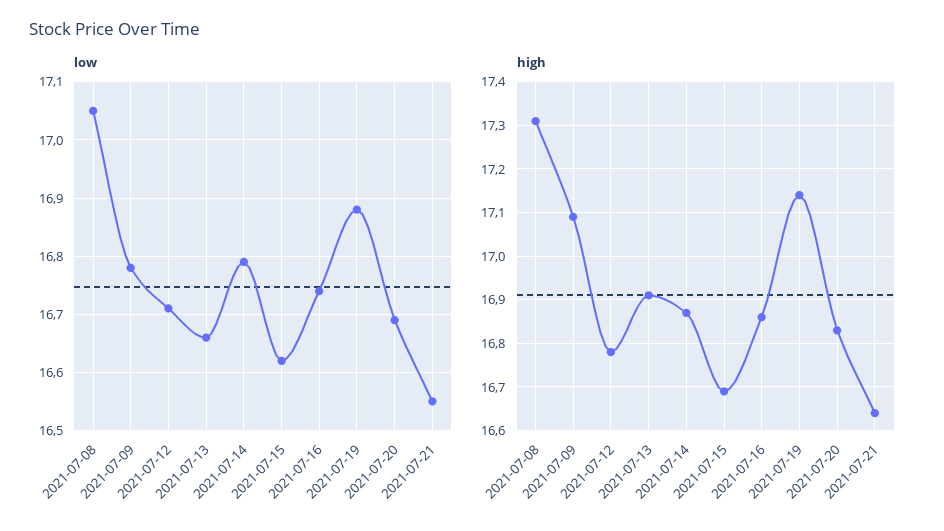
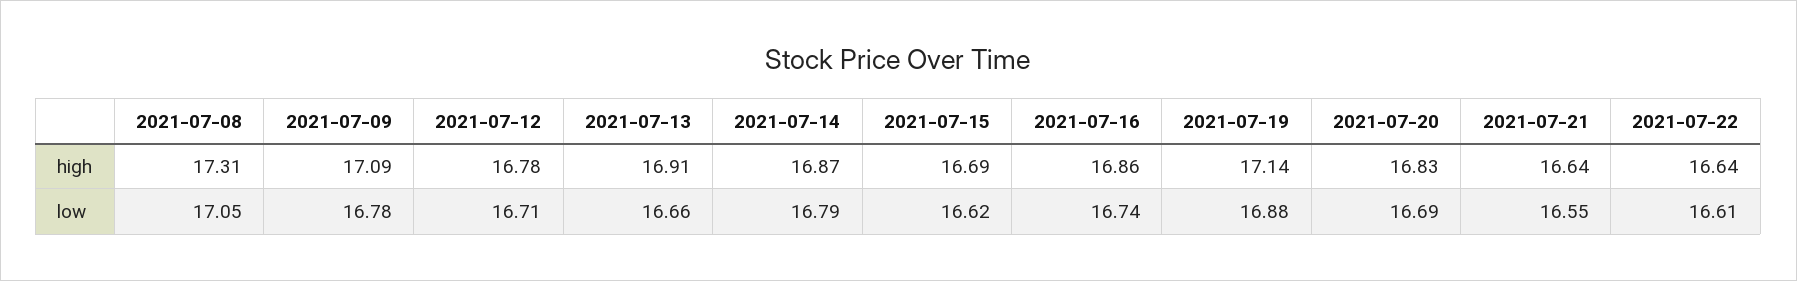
high, 2021-07-22: none -> 16.64
low, 2021-07-22: none -> 16.61

